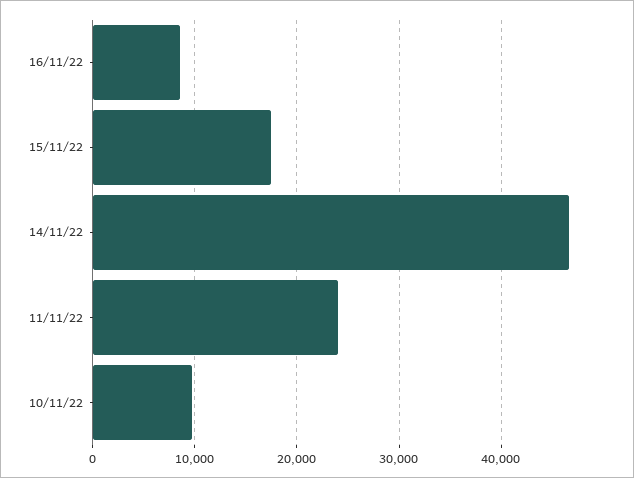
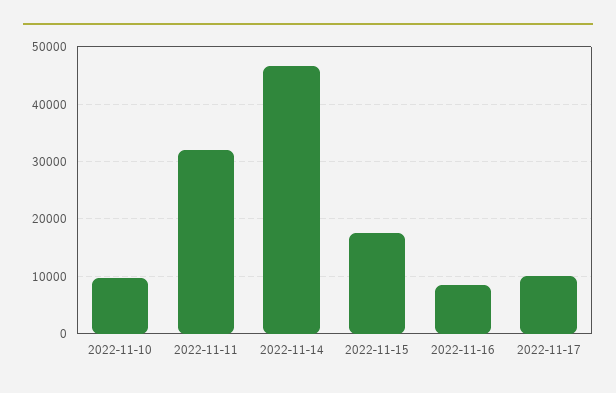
11/11/22: 24000 -> 32000
2022-11-17: none -> 10000

